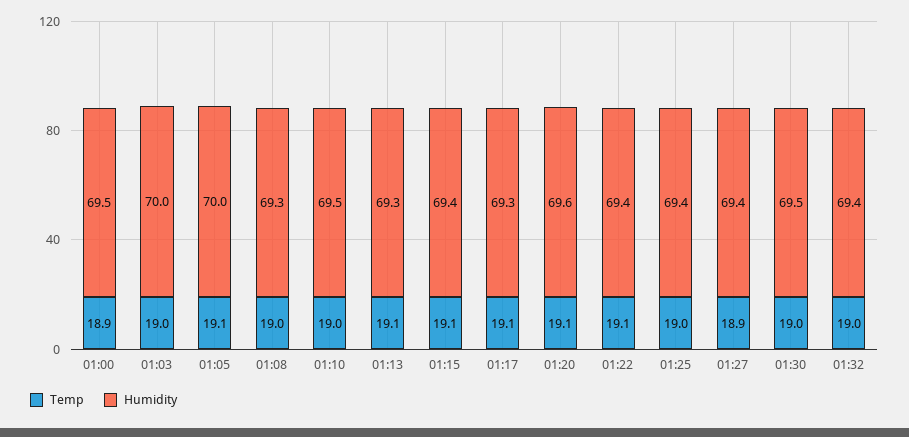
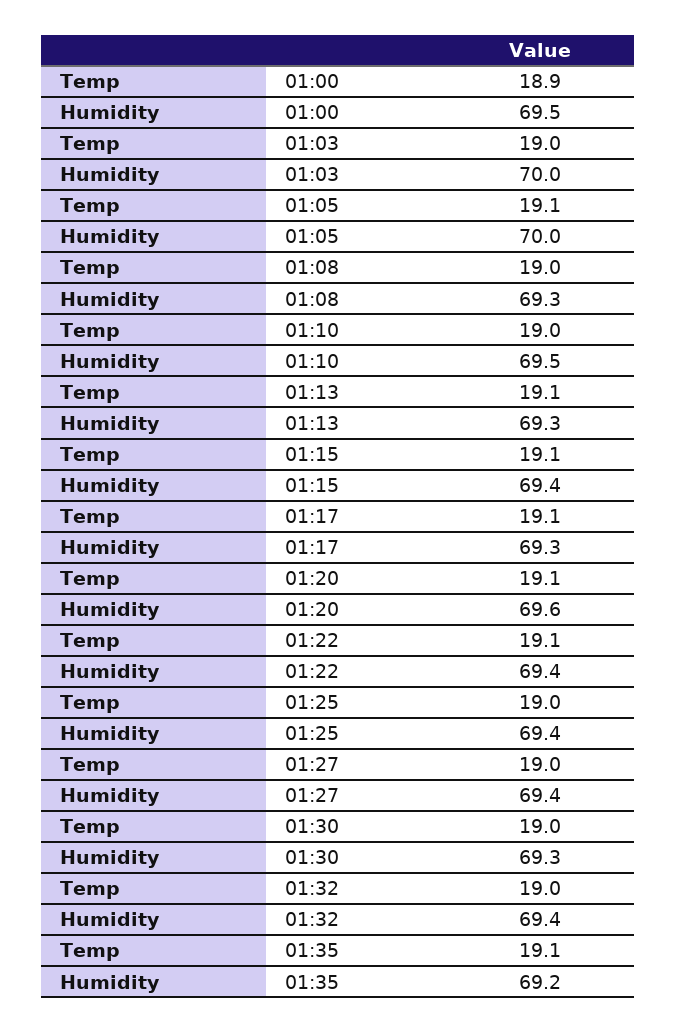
Temp, 01:27: 18.9 -> 19
Humidity, 01:30: 69.5 -> 69.3
Temp, 01:35: none -> 19.1
Humidity, 01:35: none -> 69.2

